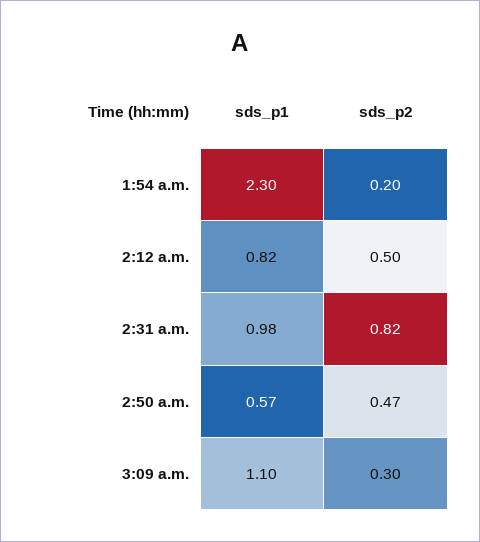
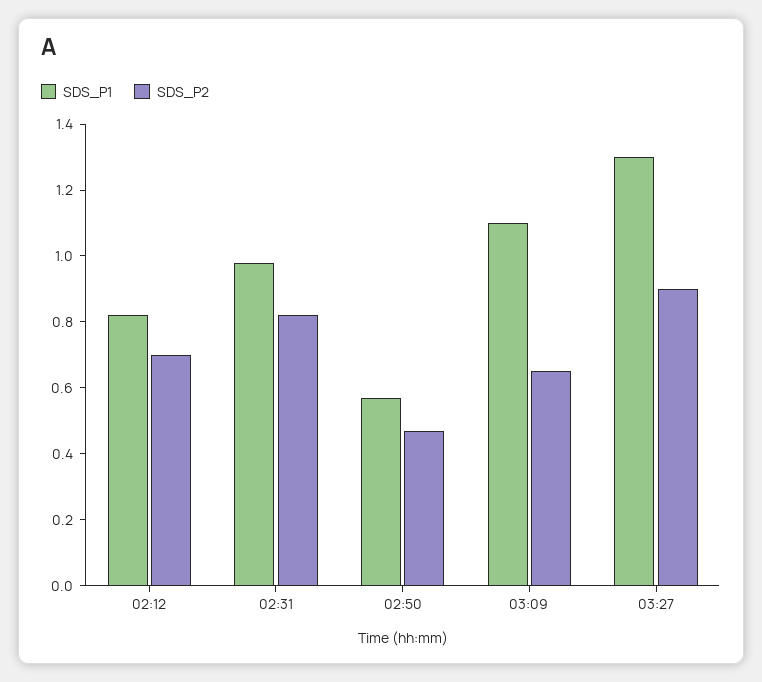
sds_p1, 1:54 a.m.: 2.3 -> none
sds_p2, 1:54 a.m.: 0.2 -> none
sds_p2, 2:12 a.m.: 0.5 -> 0.7
sds_p2, 3:09 a.m.: 0.3 -> 0.65
sds_p1, 03:27: none -> 1.3
sds_p2, 03:27: none -> 0.9

